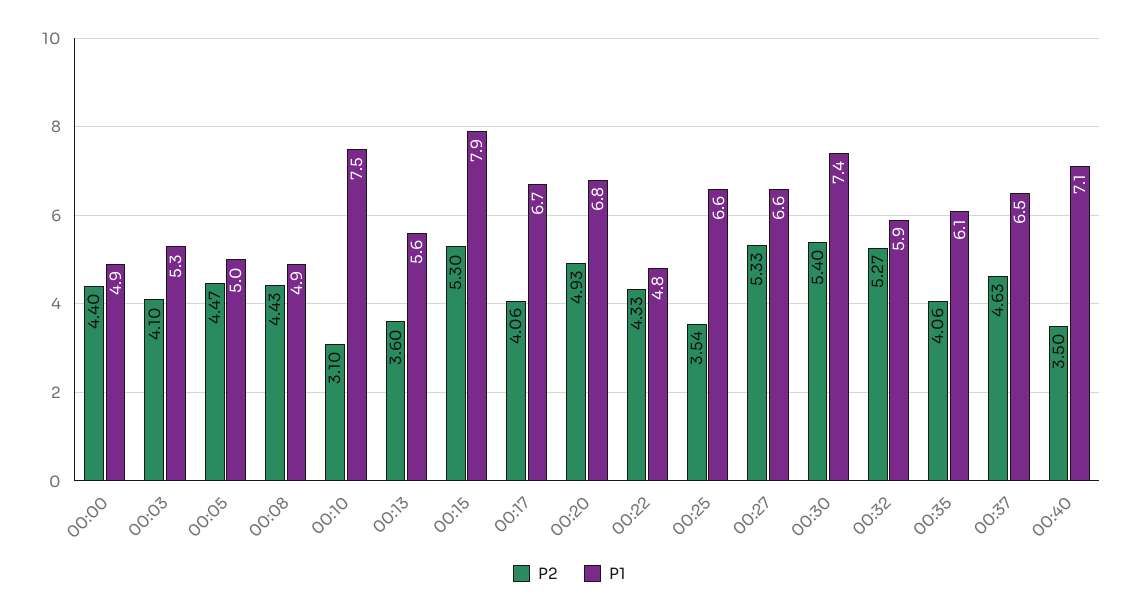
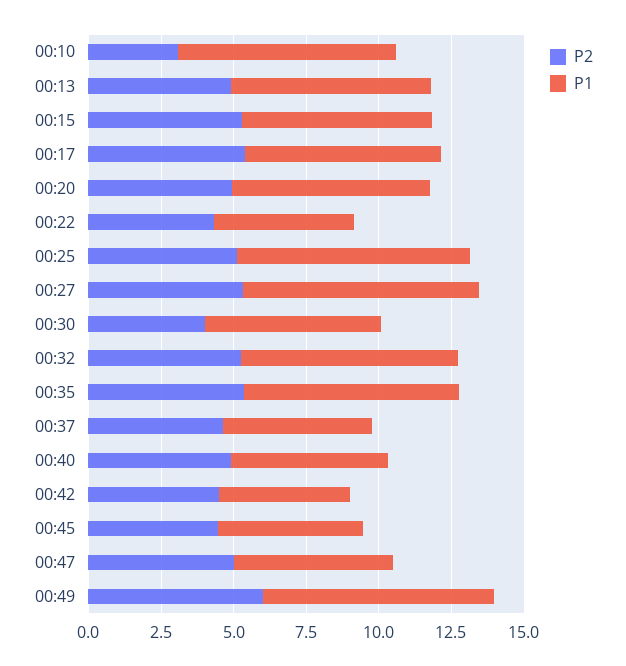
P2, 00:00: 4.4 -> none
P1, 00:00: 4.9 -> none
P2, 00:03: 4.1 -> none
P1, 00:03: 5.3 -> none
P2, 00:05: 4.47 -> none
P1, 00:05: 5 -> none
P2, 00:08: 4.43 -> none
P1, 00:08: 4.9 -> none
P2, 00:13: 3.6 -> 5
P1, 00:13: 5.6 -> 7
P1, 00:15: 7.9 -> 6.5
P2, 00:17: 4.06 -> 5.5
P2, 00:25: 3.54 -> 5
P1, 00:25: 6.6 -> 8
P1, 00:27: 6.6 -> 8
P2, 00:30: 5.4 -> 4
P1, 00:30: 7.4 -> 6
P1, 00:32: 5.9 -> 7.5
P2, 00:35: 4.06 -> 5.5
P1, 00:35: 6.1 -> 7.5
P1, 00:37: 6.5 -> 5
P2, 00:40: 3.5 -> 5
P1, 00:40: 7.1 -> 5.5
P2, 00:42: none -> 4.5
P1, 00:42: none -> 4.5
P2, 00:45: none -> 4.5
P1, 00:45: none -> 5
P2, 00:47: none -> 5
P1, 00:47: none -> 5.5
P2, 00:49: none -> 6
P1, 00:49: none -> 8

